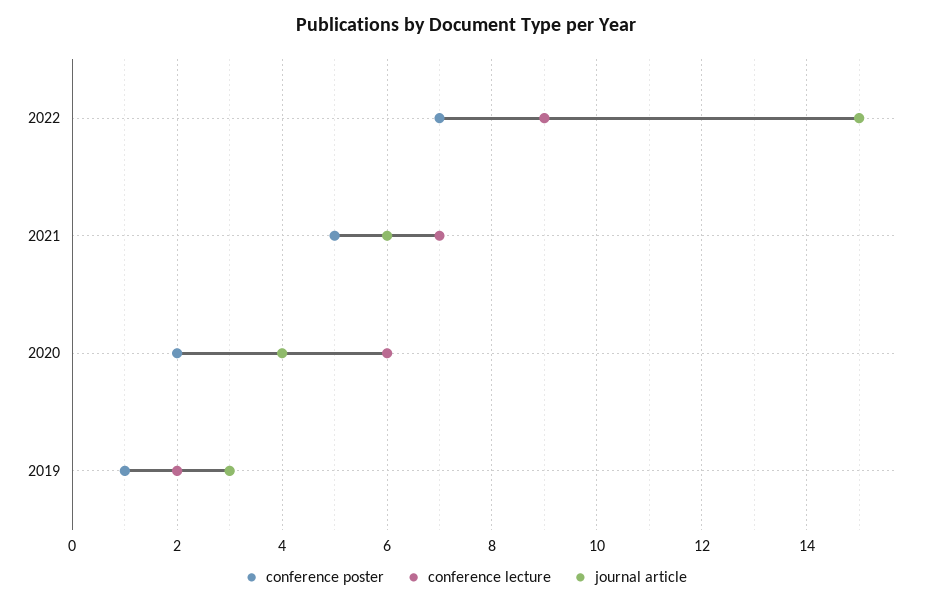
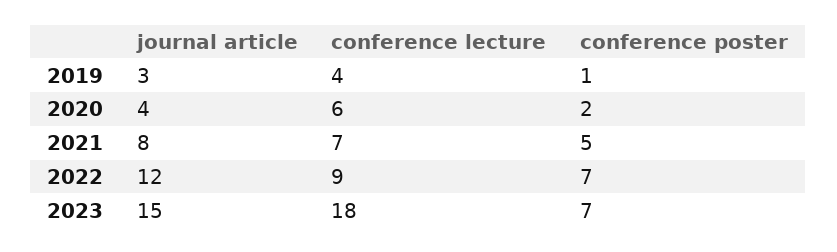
journal article, 2022: 15 -> 12
journal article, 2021: 6 -> 8
conference lecture, 2019: 2 -> 4
journal article, 2023: none -> 15
conference lecture, 2023: none -> 18
conference poster, 2023: none -> 7

